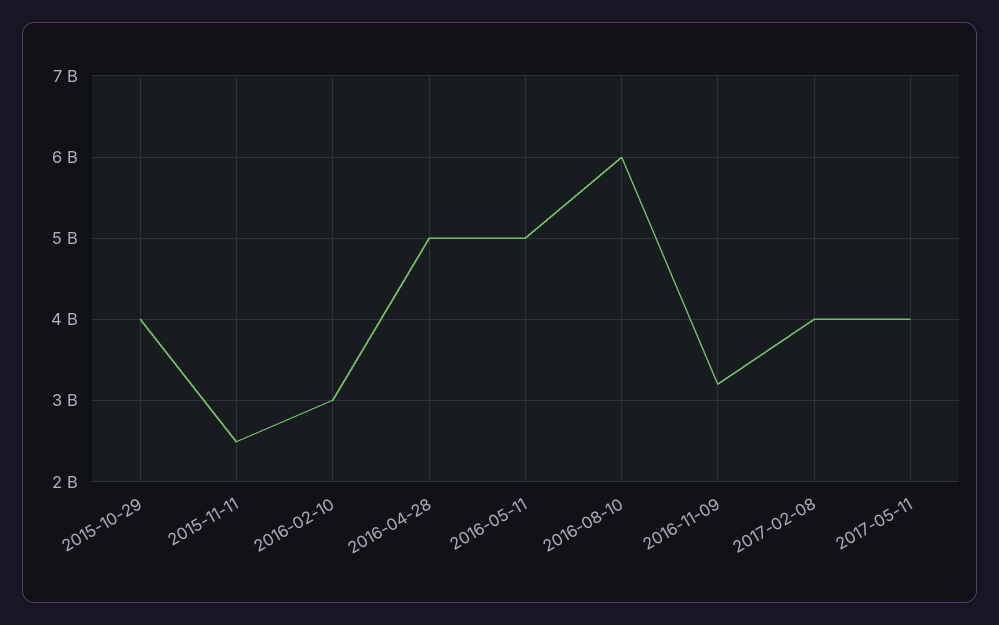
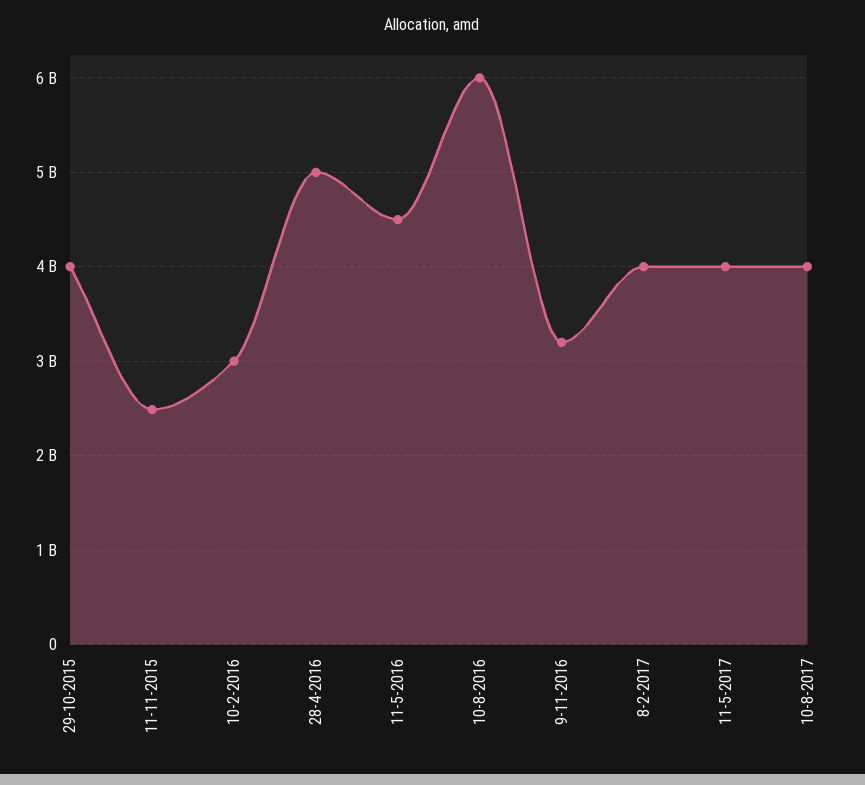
2016-05-11: 5000000000 -> 4500000000
10-8-2017: none -> 4000000000

